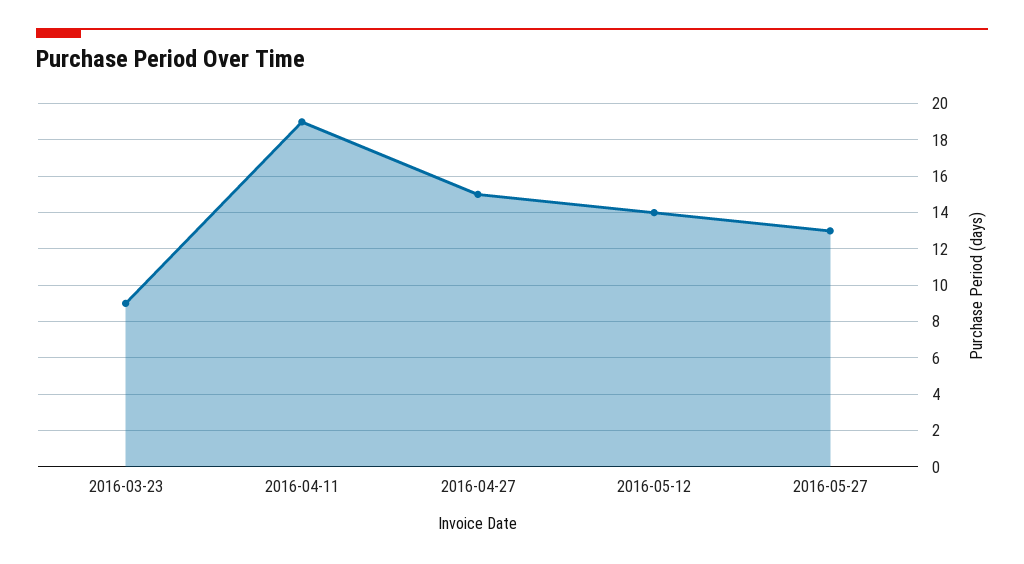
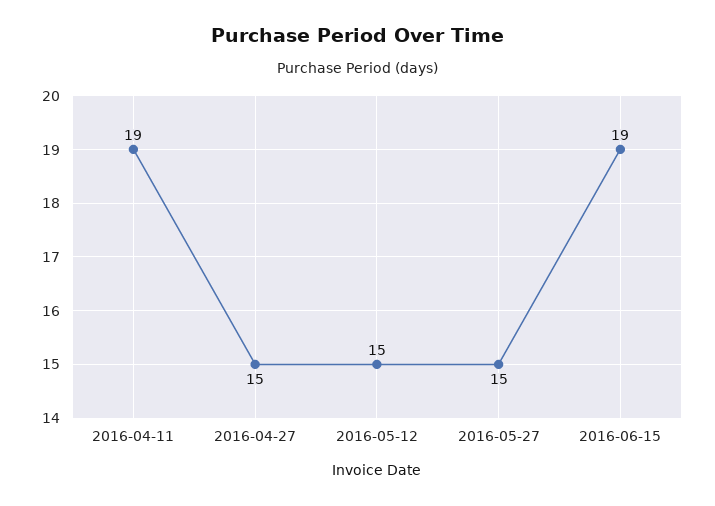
2016-03-23: 9 -> none
2016-05-12: 14 -> 15
2016-05-27: 13 -> 15
2016-06-15: none -> 19

